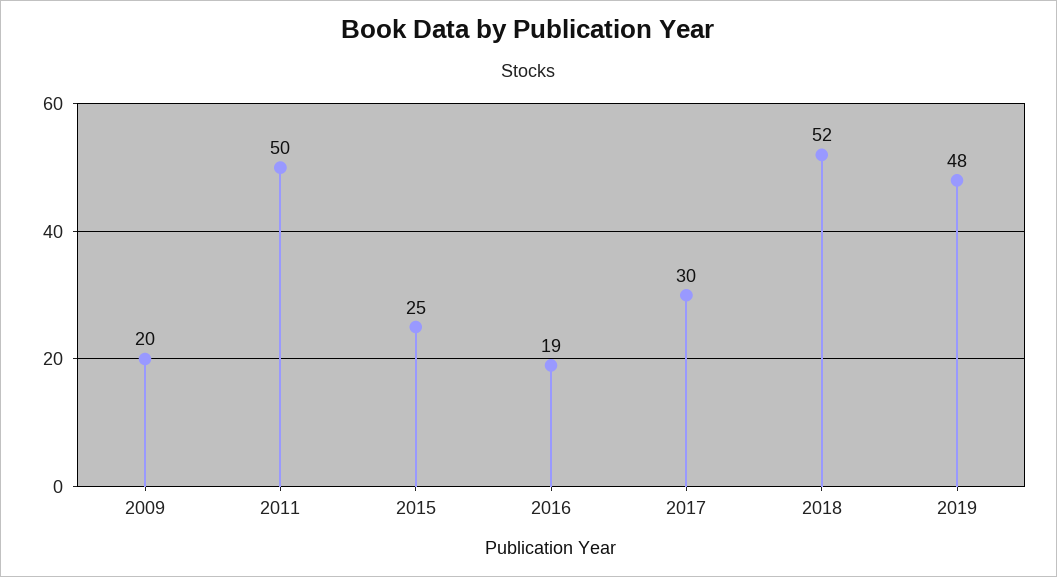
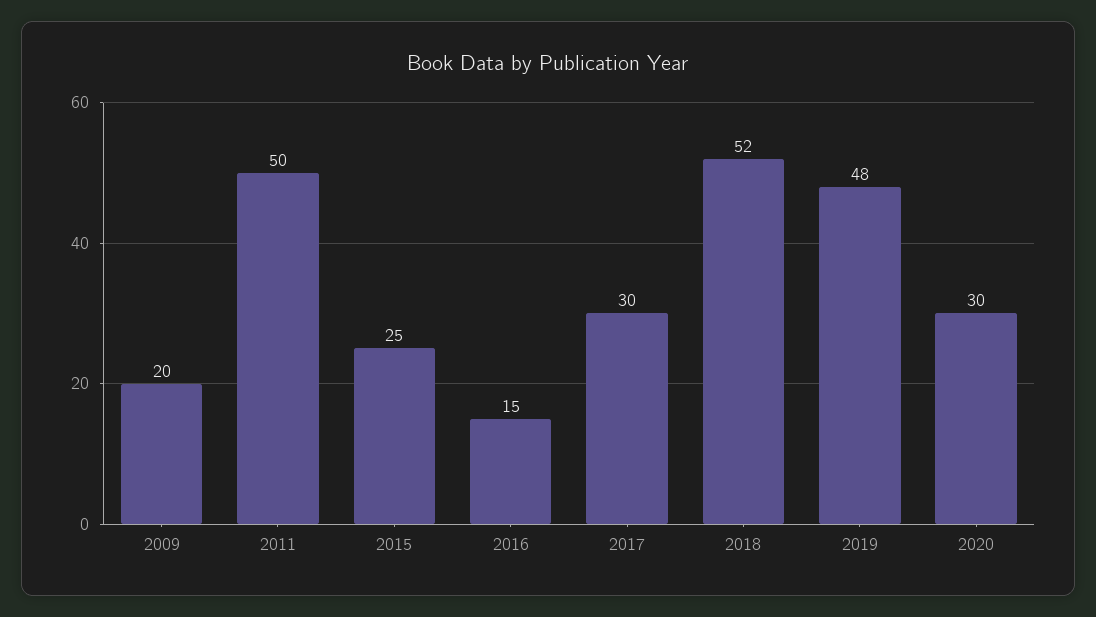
2016: 19 -> 15
2020: none -> 30

